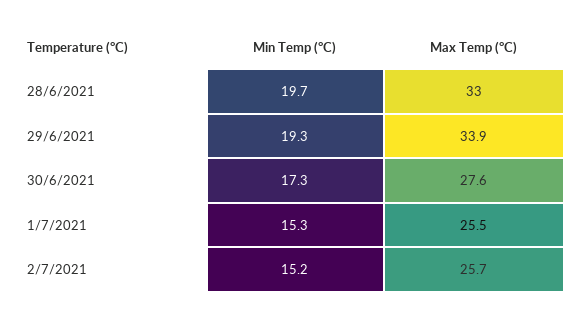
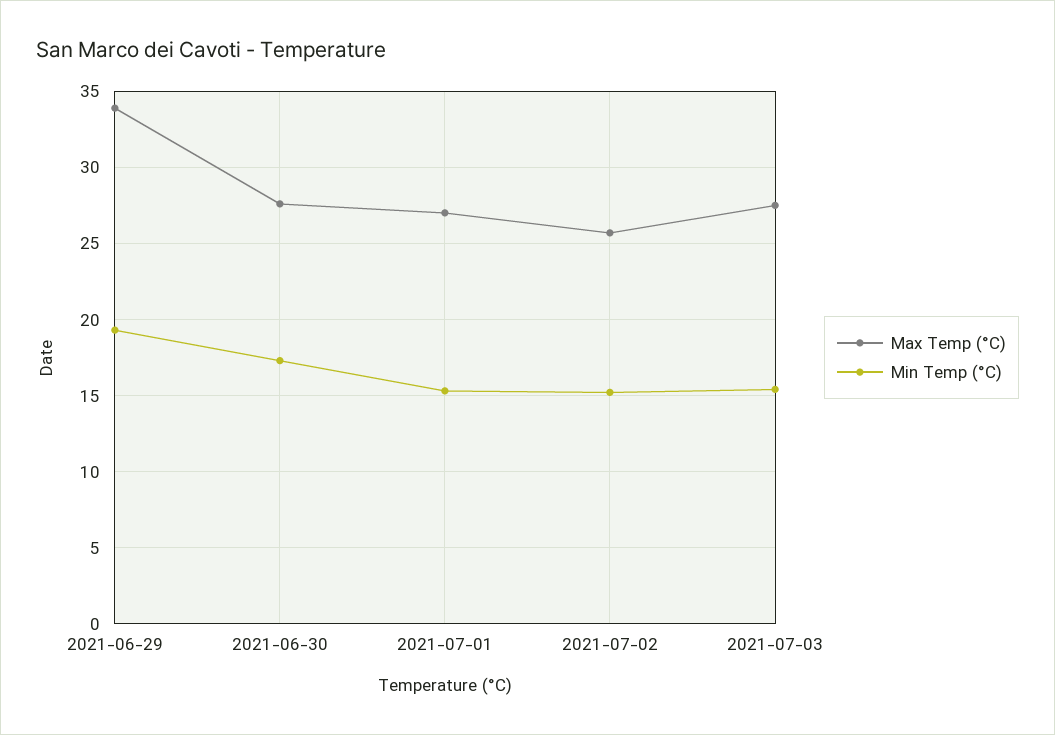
Min Temp (°C), 28/6/2021: 19.7 -> none
Max Temp (°C), 28/6/2021: 33 -> none
Max Temp (°C), 1/7/2021: 25.5 -> 27
Max Temp (°C), 2021-07-03: none -> 27.5
Min Temp (°C), 2021-07-03: none -> 15.5

